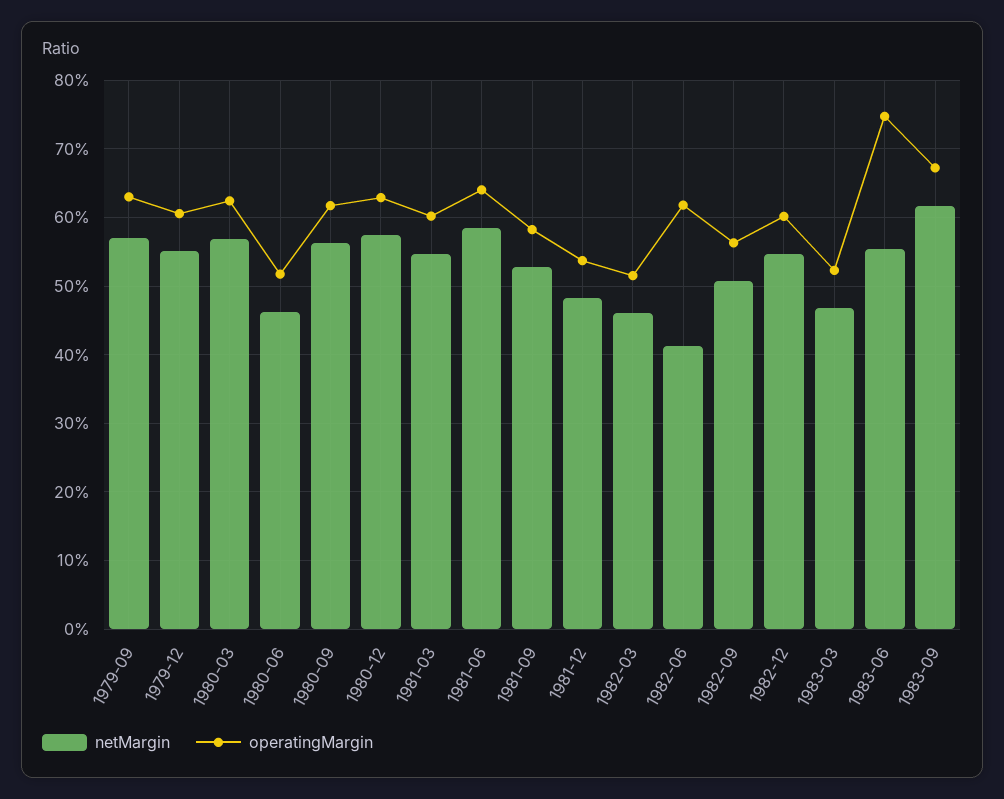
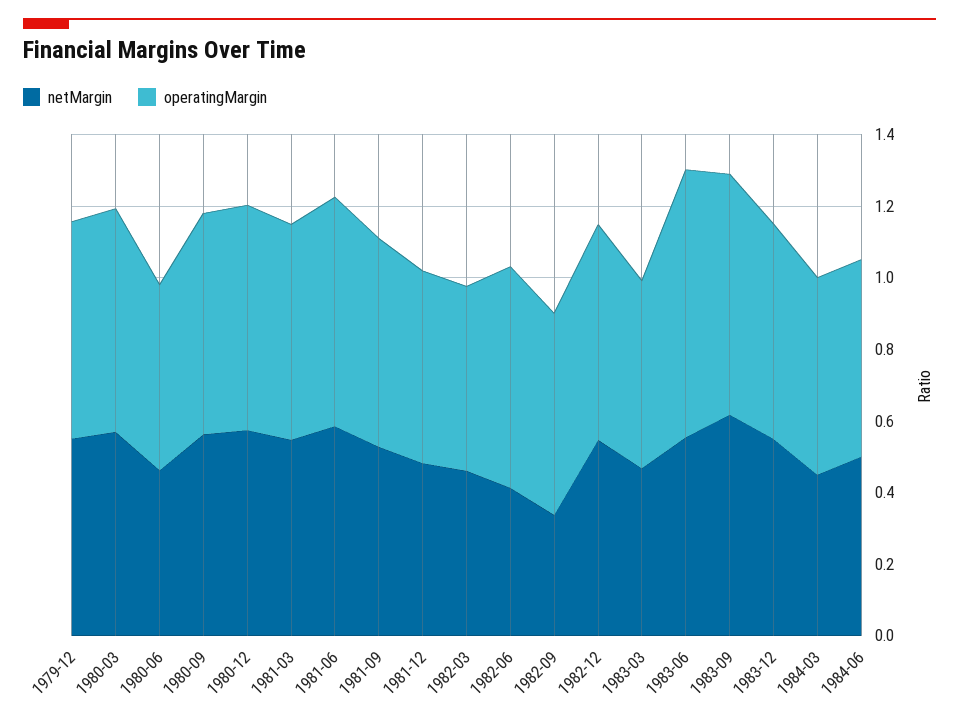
netMargin, 1979-09: 0.57 -> none
operatingMargin, 1979-09: 0.63 -> none
netMargin, 1982-09: 0.51 -> 0.35
netMargin, 1983-12: none -> 0.55
operatingMargin, 1983-12: none -> 0.6
netMargin, 1984-03: none -> 0.45
operatingMargin, 1984-03: none -> 0.55
netMargin, 1984-06: none -> 0.5
operatingMargin, 1984-06: none -> 0.55

